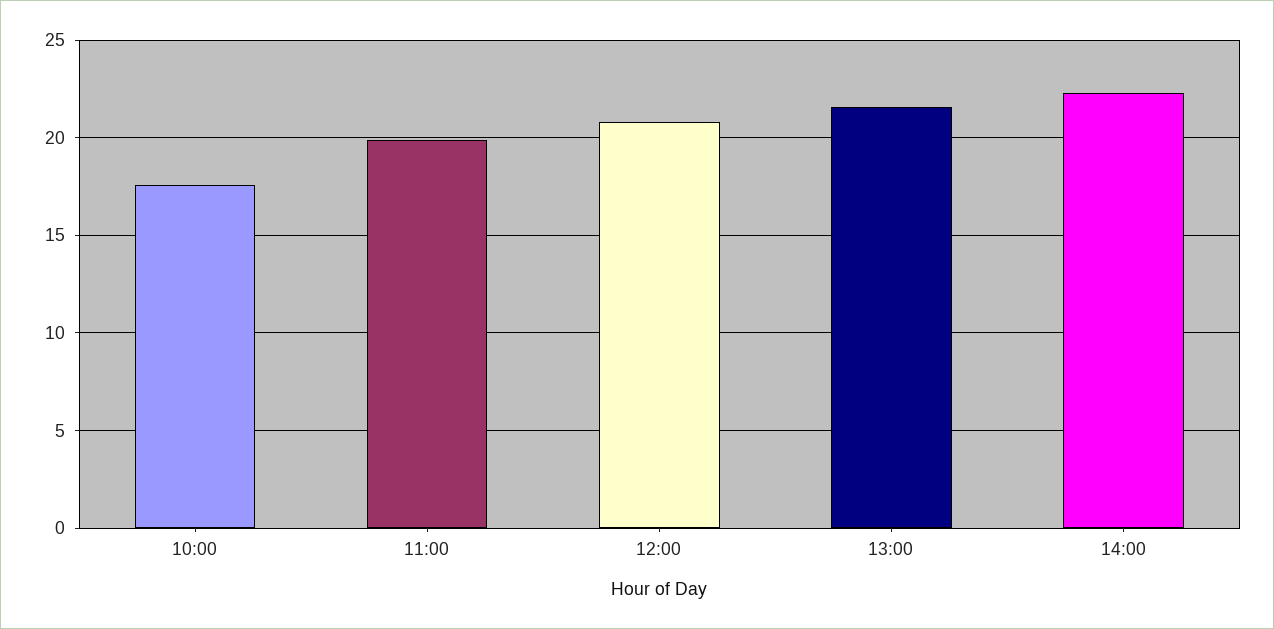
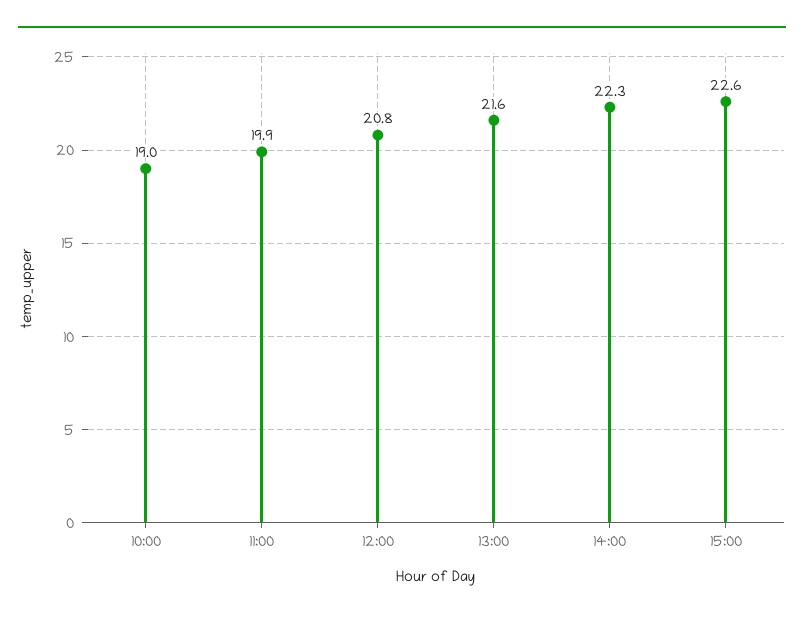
10:00: 17.5 -> 19
15:00: none -> 22.6

